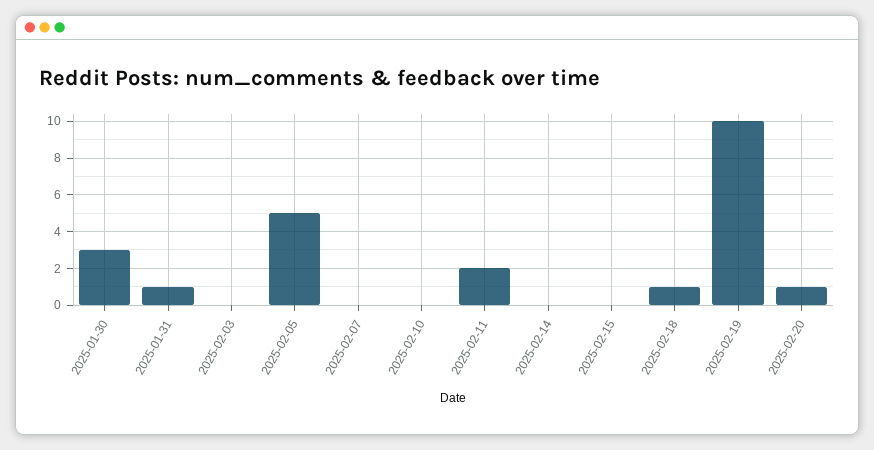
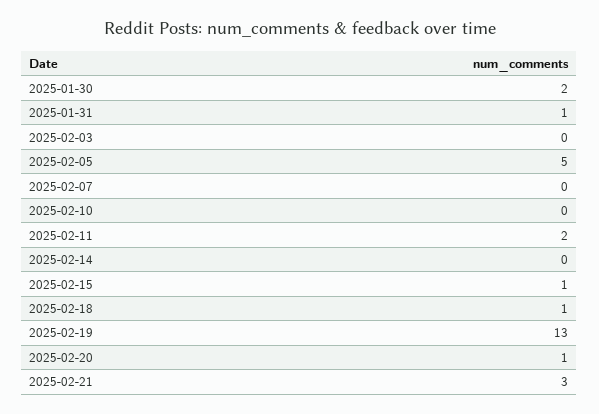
2025-01-30: 3 -> 2
2025-02-15: 0 -> 1
2025-02-19: 10 -> 13
2025-02-21: none -> 3

